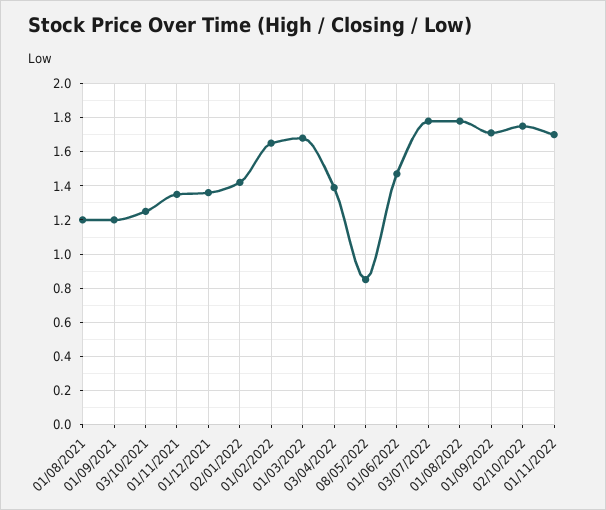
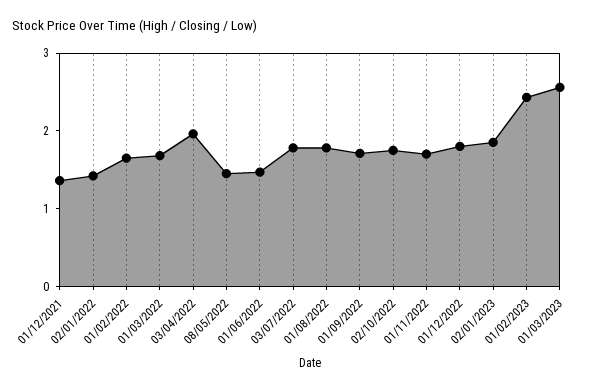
01/08/2021: 1.2 -> none
01/09/2021: 1.2 -> none
03/10/2021: 1.25 -> none
01/11/2021: 1.35 -> none
03/04/2022: 1.4 -> 2
08/05/2022: 0.85 -> 1.4
01/12/2022: none -> 1.8
02/01/2023: none -> 1.8
01/02/2023: none -> 2.4
01/03/2023: none -> 2.6

